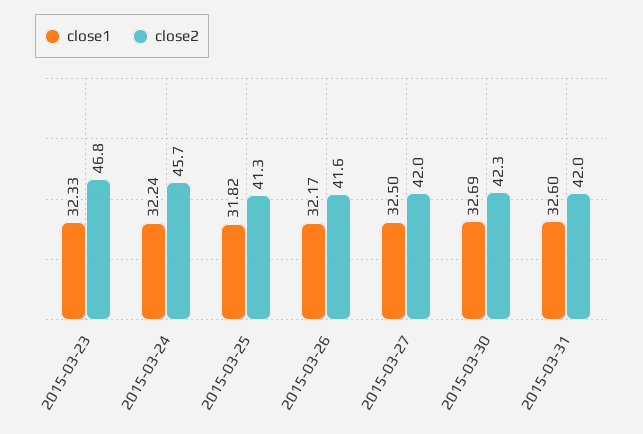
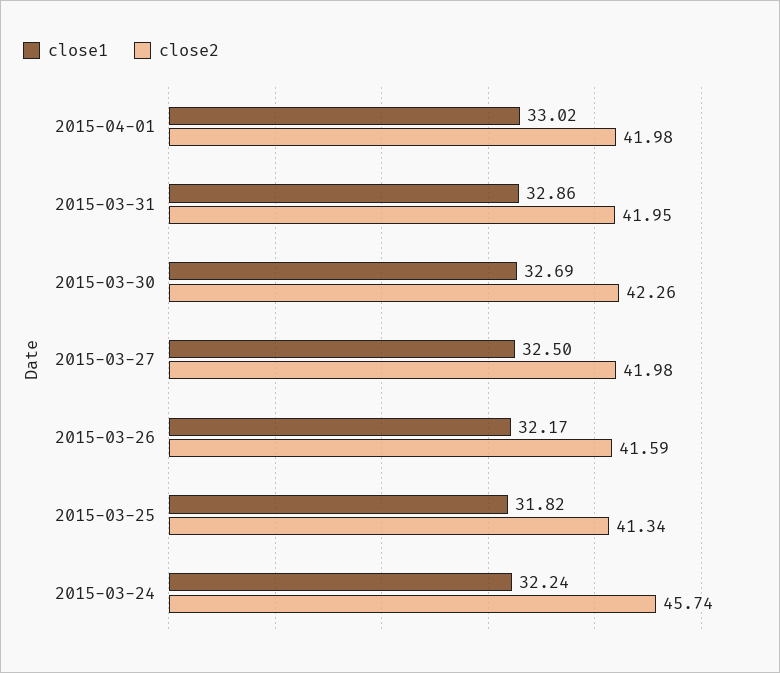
close1, 2015-03-23: 32.33 -> none
close2, 2015-03-23: 46.8 -> none
close1, 2015-03-31: 32.6 -> 32.86
close1, 2015-04-01: none -> 33.02
close2, 2015-04-01: none -> 41.98

